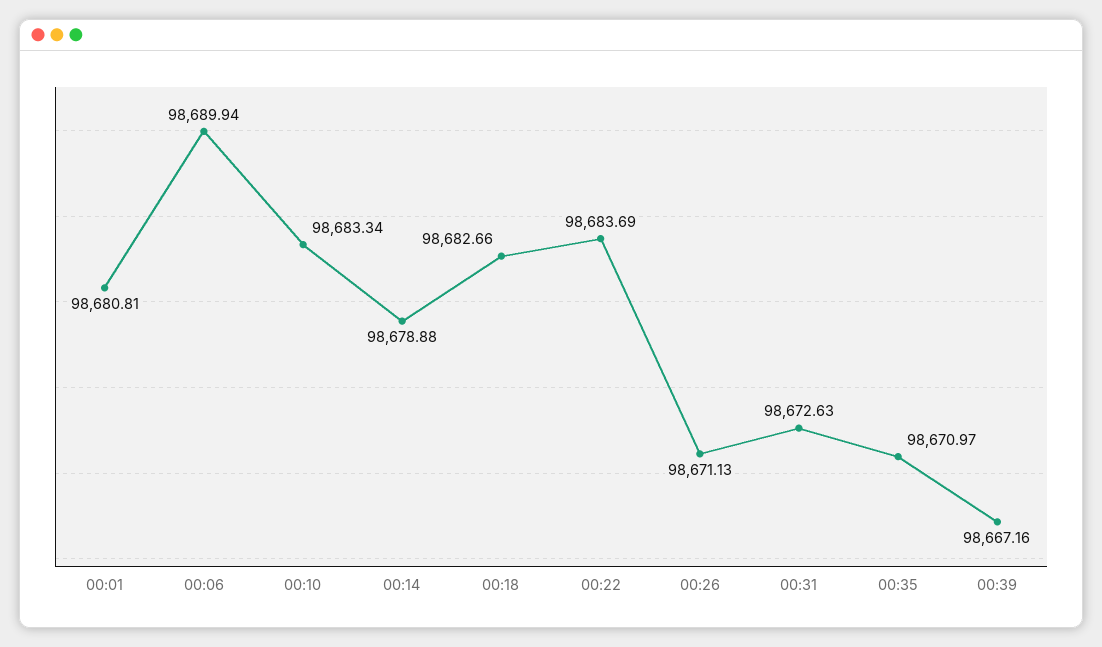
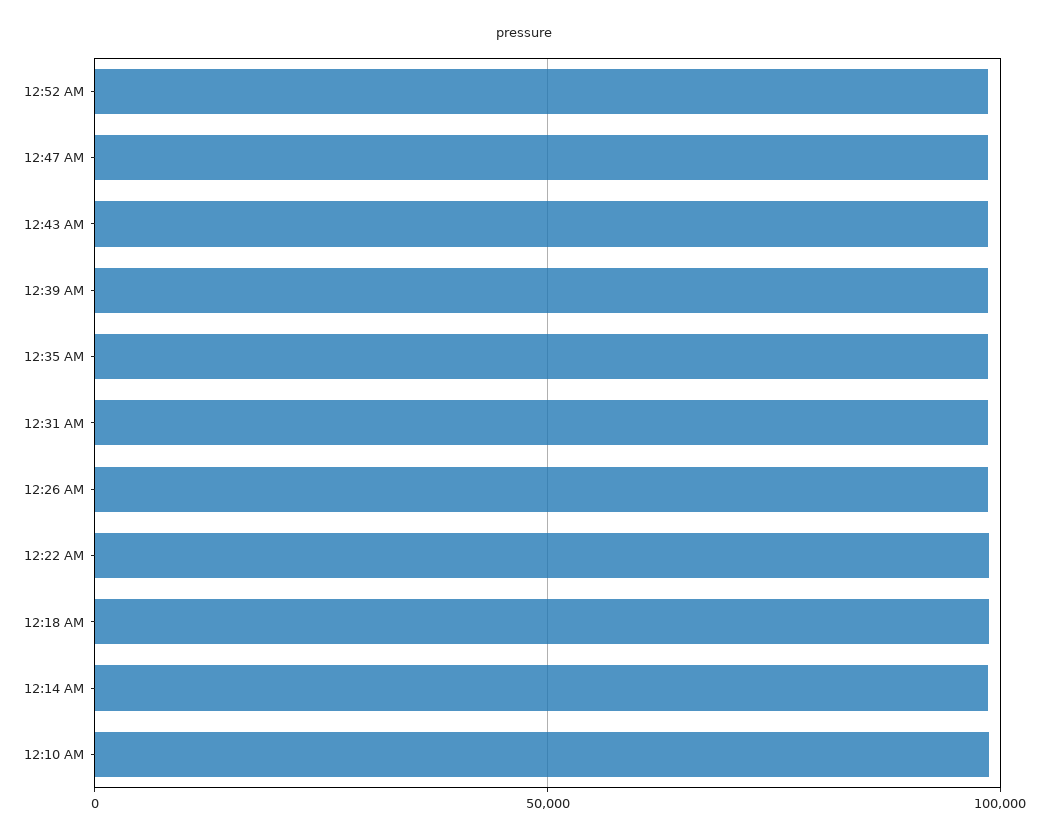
00:01: 98680.81 -> none
00:06: 98689.94 -> none
12:52 AM: none -> 100000
12:47 AM: none -> 100000
12:43 AM: none -> 100000

